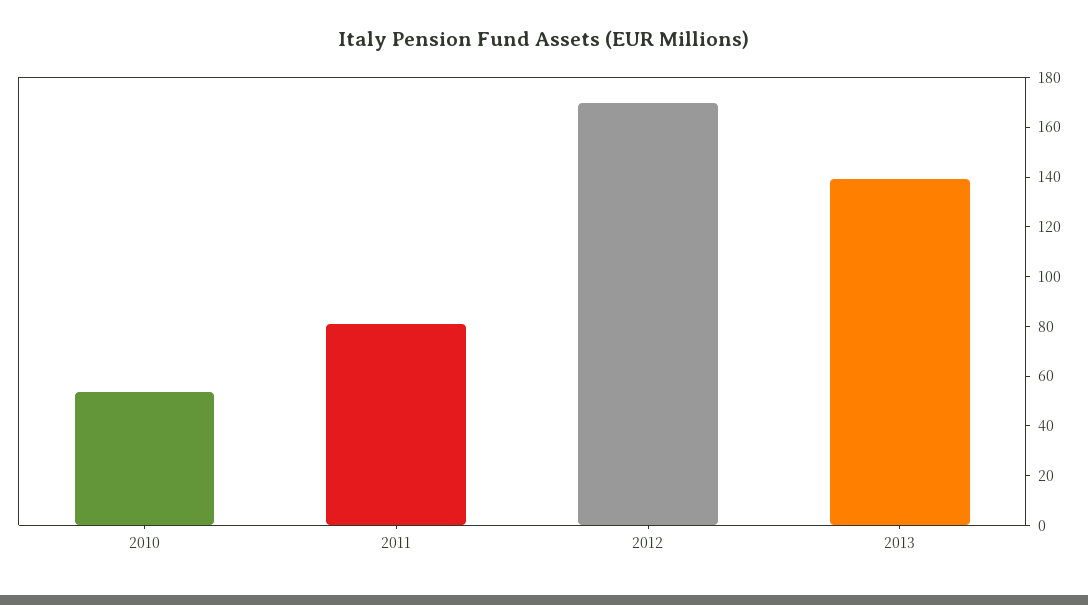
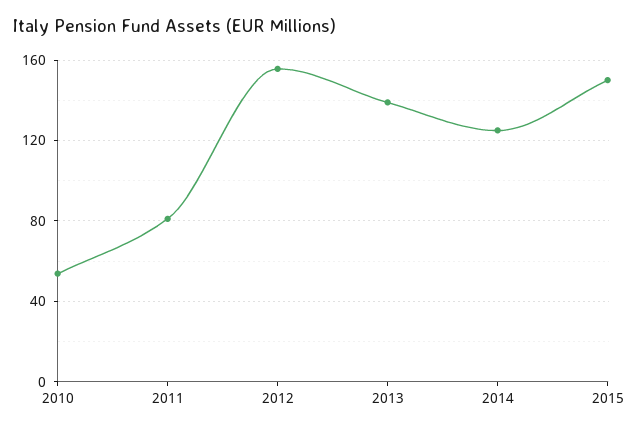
2012: 170 -> 155
2014: none -> 125
2015: none -> 150

